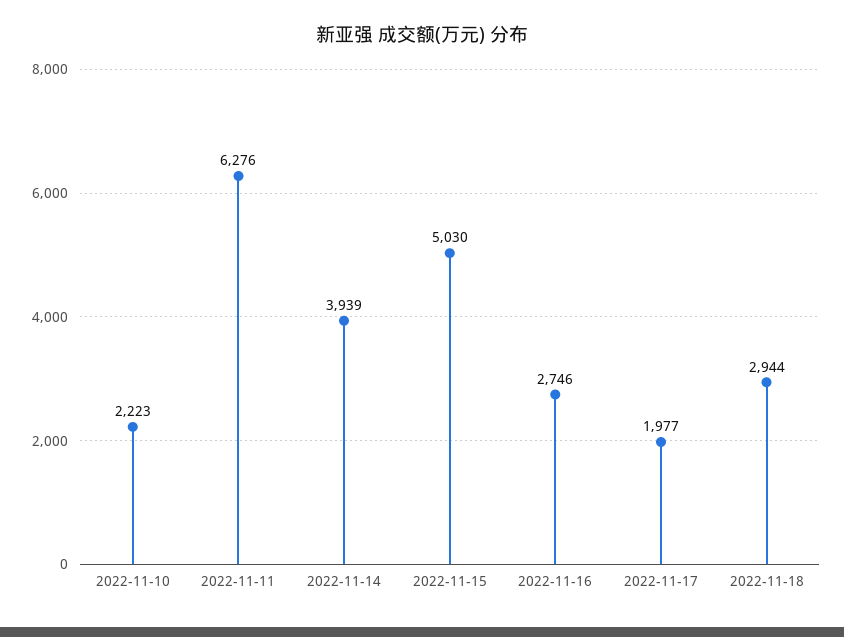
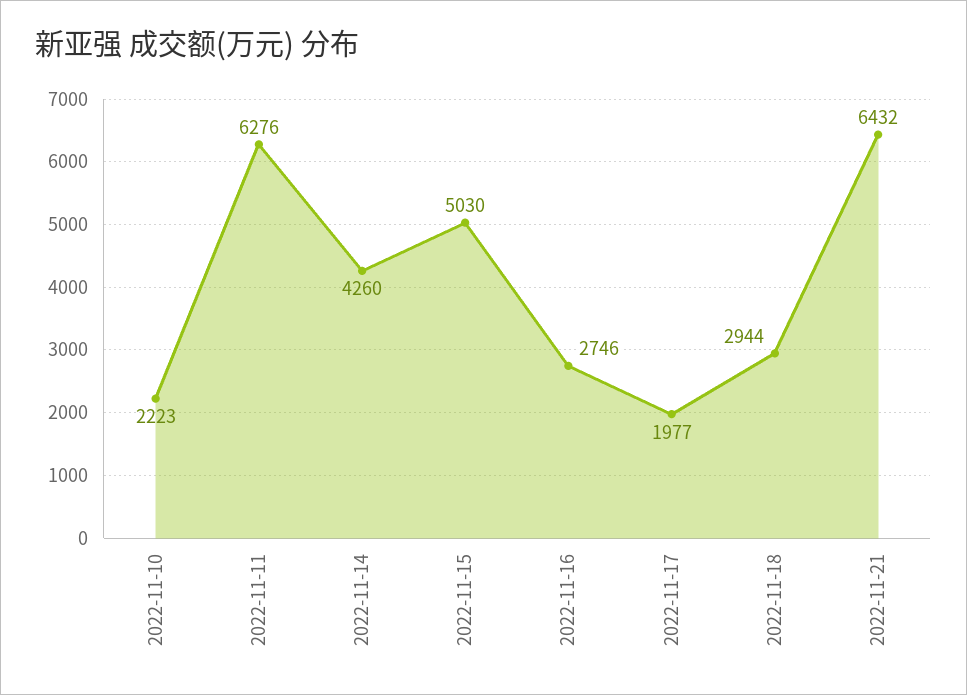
2022-11-14: 3939 -> 4260
2022-11-21: none -> 6432

